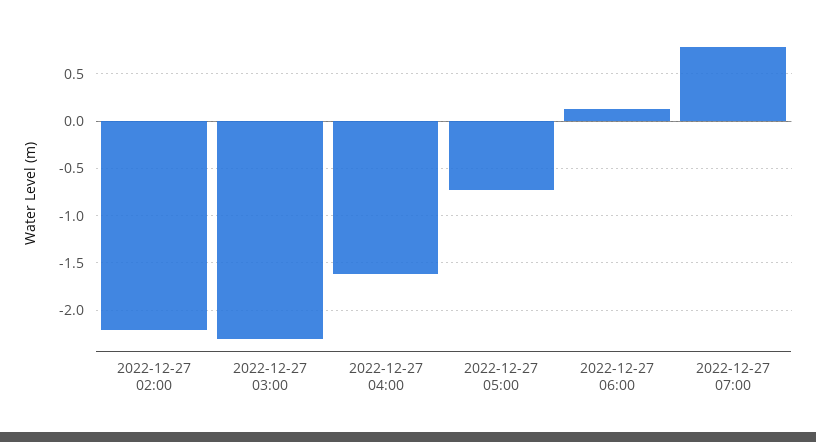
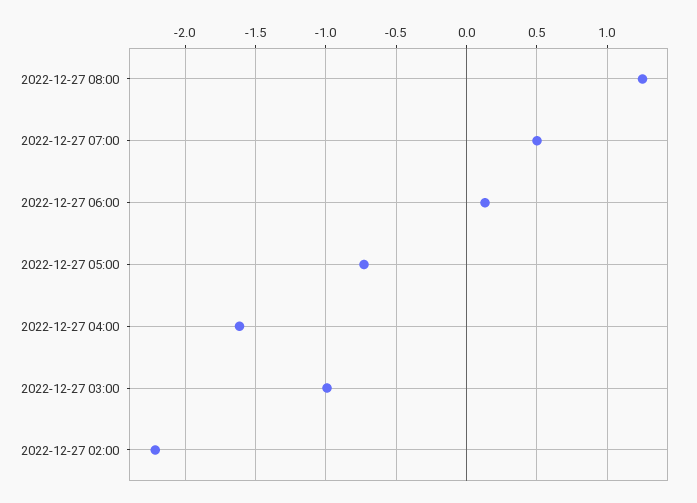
2022-12-27 03:00: -2.3 -> -1
2022-12-27 07:00: 0.8 -> 0.5
2022-12-27 08:00: none -> 1.25

